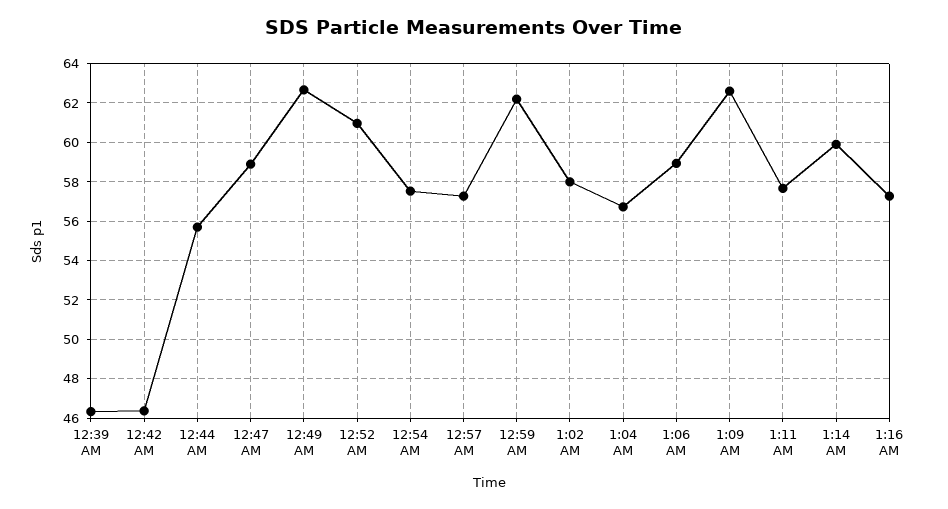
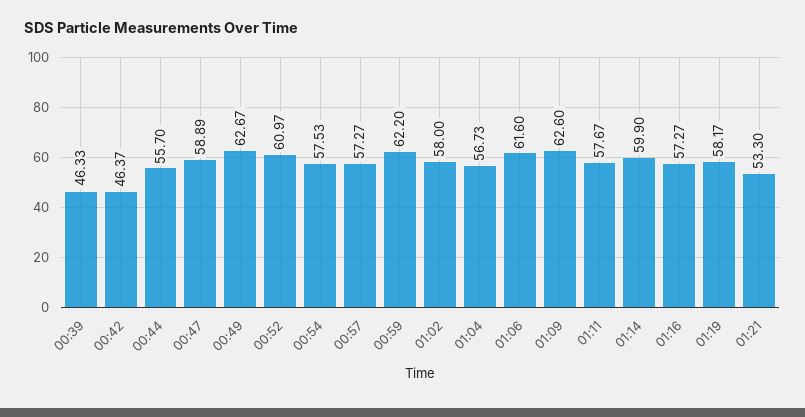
1:06 AM: 59 -> 61.6
01:19: none -> 58.17
01:21: none -> 53.3

